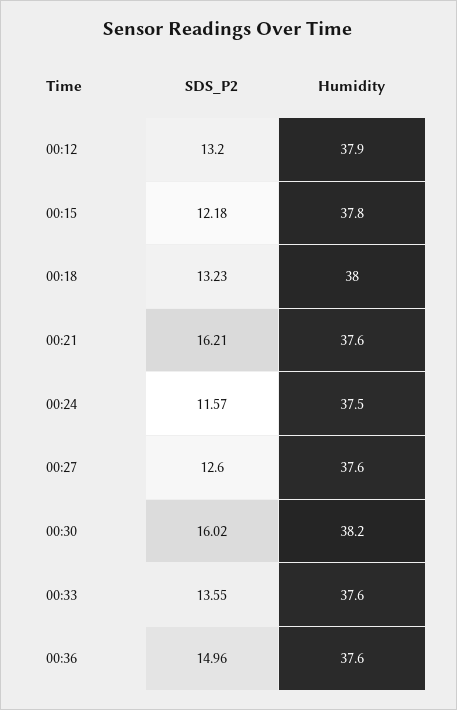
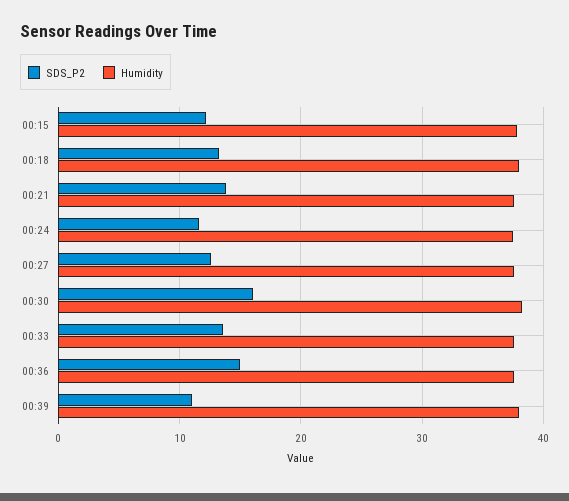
SDS_P2, 00:12: 13.2 -> none
Humidity, 00:12: 37.9 -> none
SDS_P2, 00:21: 16.21 -> 14
SDS_P2, 00:39: none -> 11
Humidity, 00:39: none -> 38

